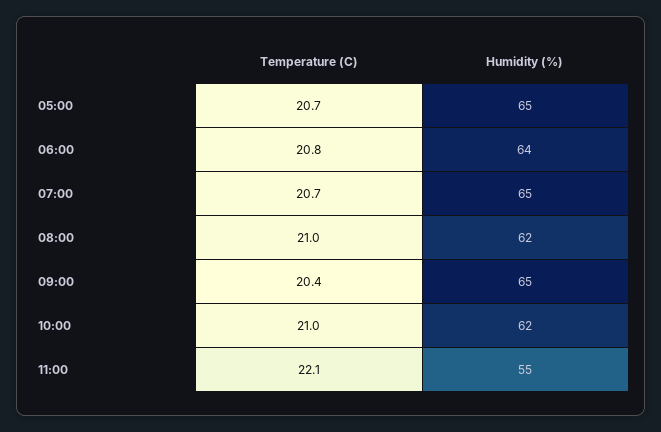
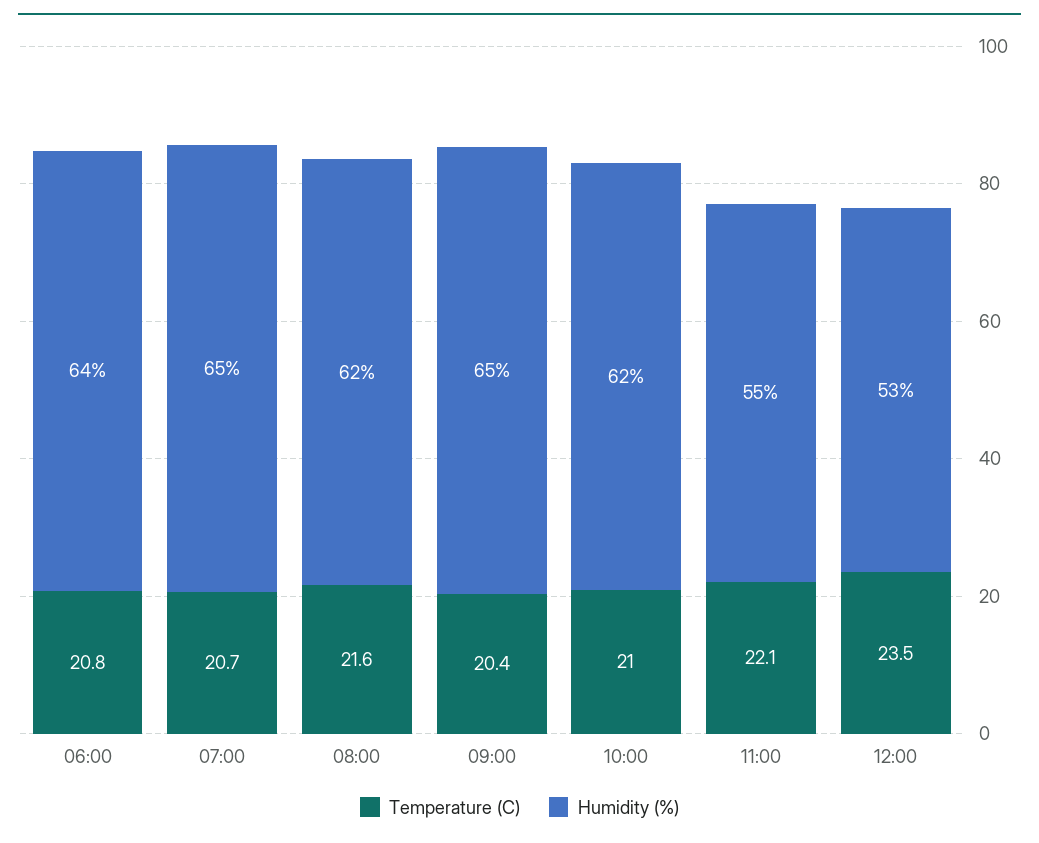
Temperature (C), 05:00: 20.7 -> none
Humidity (%), 05:00: 65 -> none
Temperature (C), 08:00: 21 -> 21.6
Temperature (C), 12:00: none -> 23.5
Humidity (%), 12:00: none -> 53

